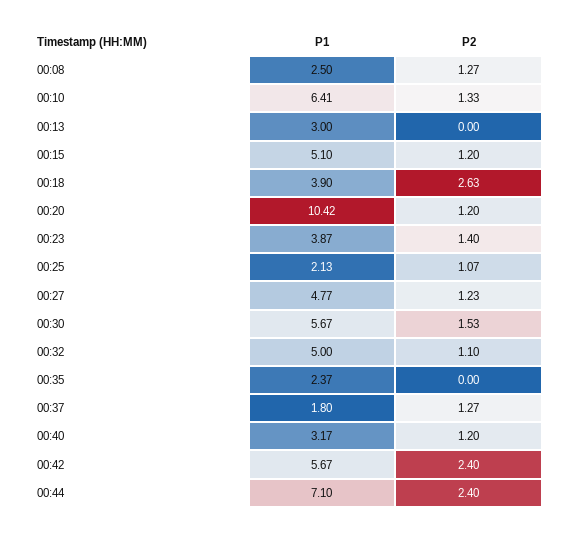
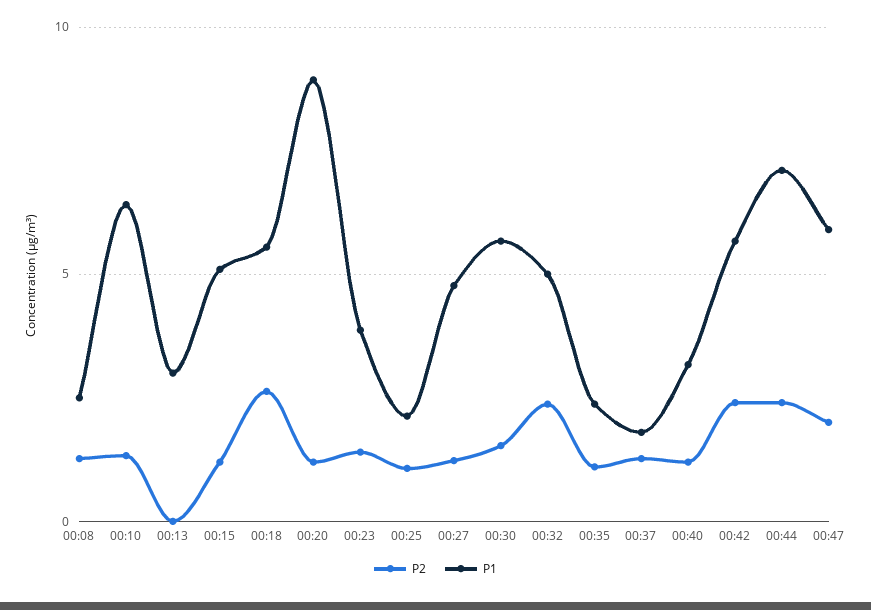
P1, 00:18: 3.9 -> 5.5
P1, 00:20: 10.42 -> 9
P2, 00:32: 1.1 -> 2.5
P2, 00:35: 0 -> 1
P2, 00:47: none -> 2
P1, 00:47: none -> 6

